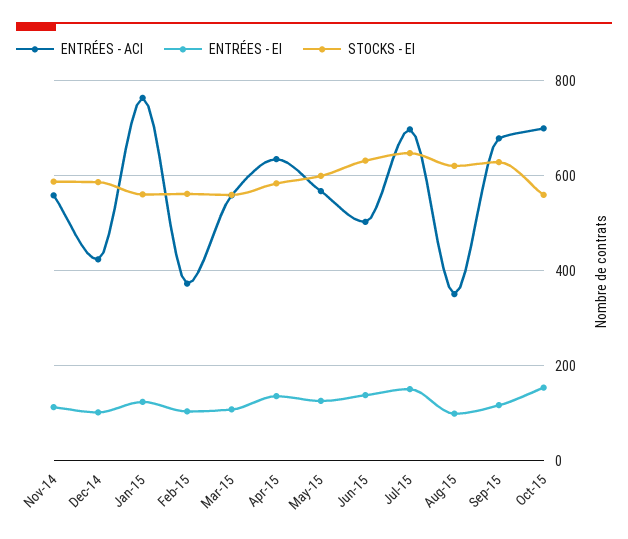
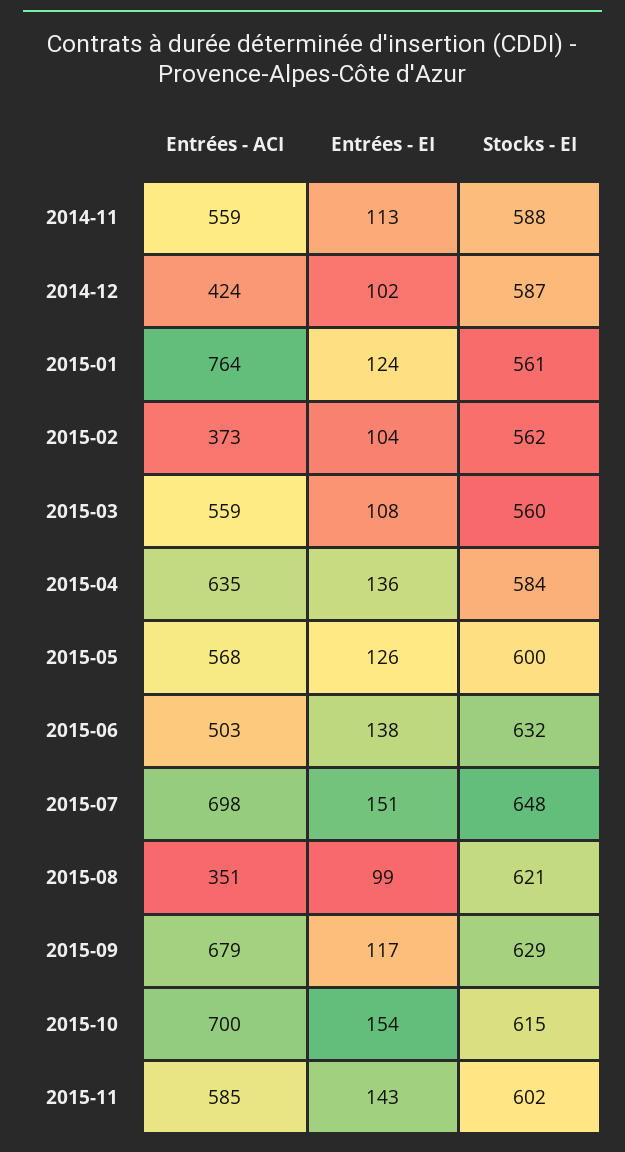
STOCKS - EI, Oct-15: 560 -> 615
ENTRÉES - ACI, 2015-11: none -> 585
ENTRÉES - EI, 2015-11: none -> 143
STOCKS - EI, 2015-11: none -> 602

